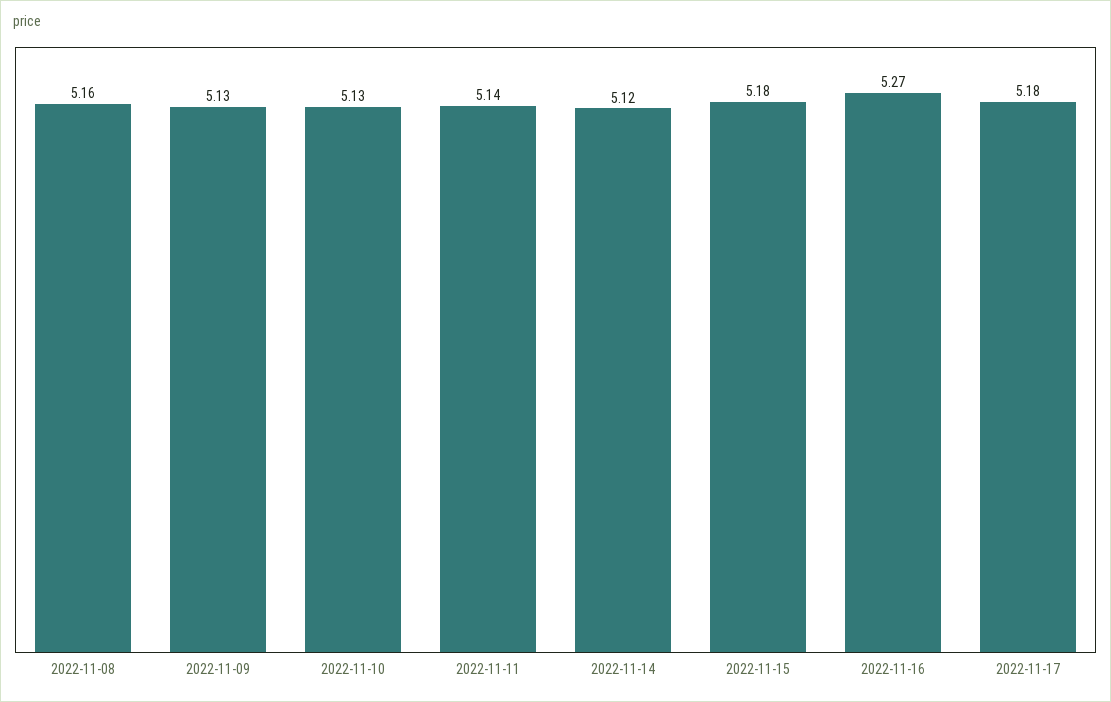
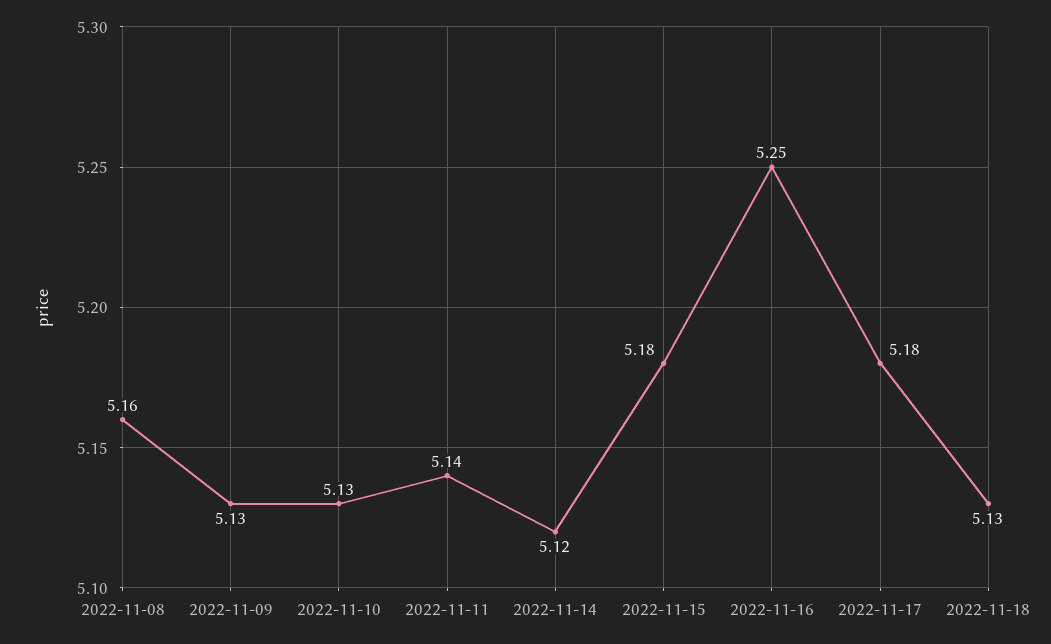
2022-11-16: 5.27 -> 5.25
2022-11-18: none -> 5.13

